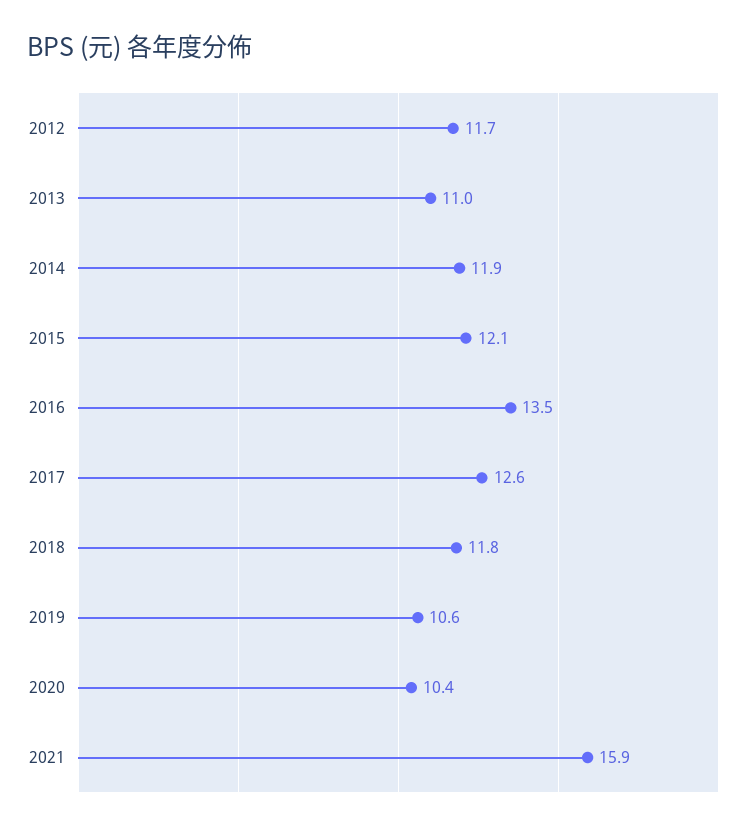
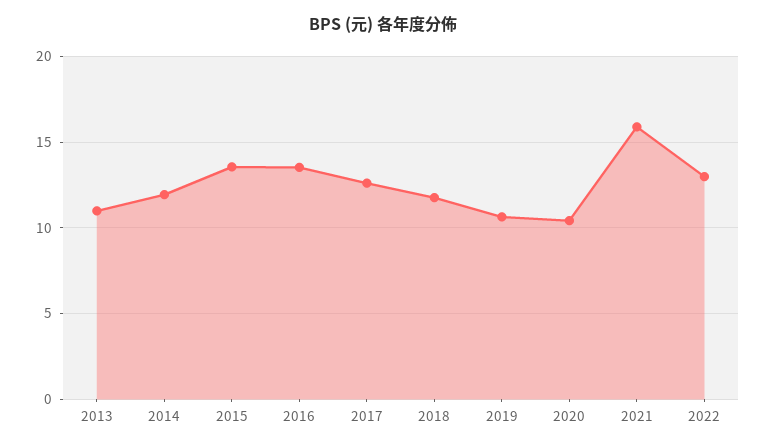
2012: 11.7 -> none
2015: 12.1 -> 13.5
2022: none -> 13

